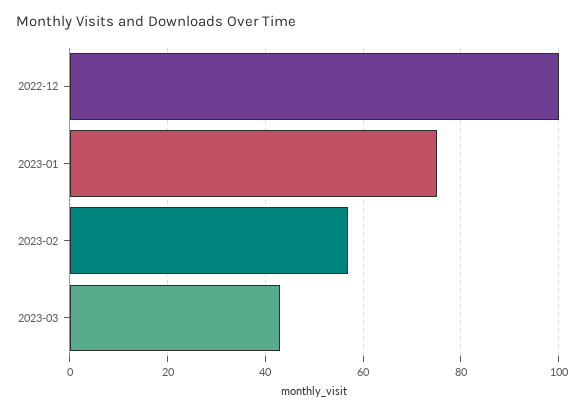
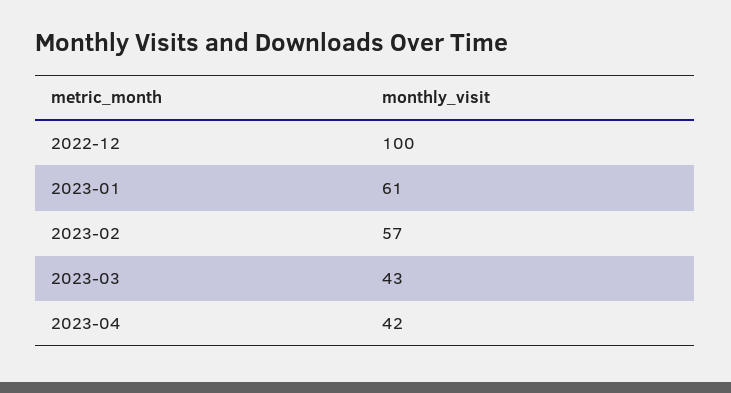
2023-01: 75 -> 61
2023-04: none -> 42

